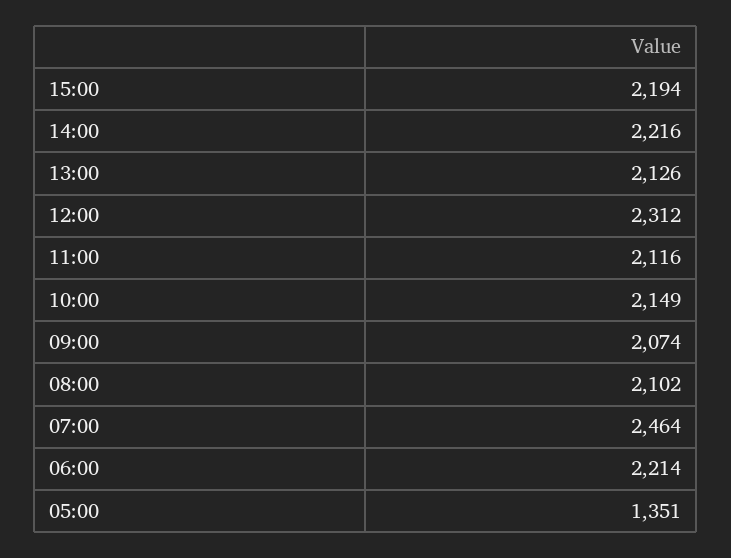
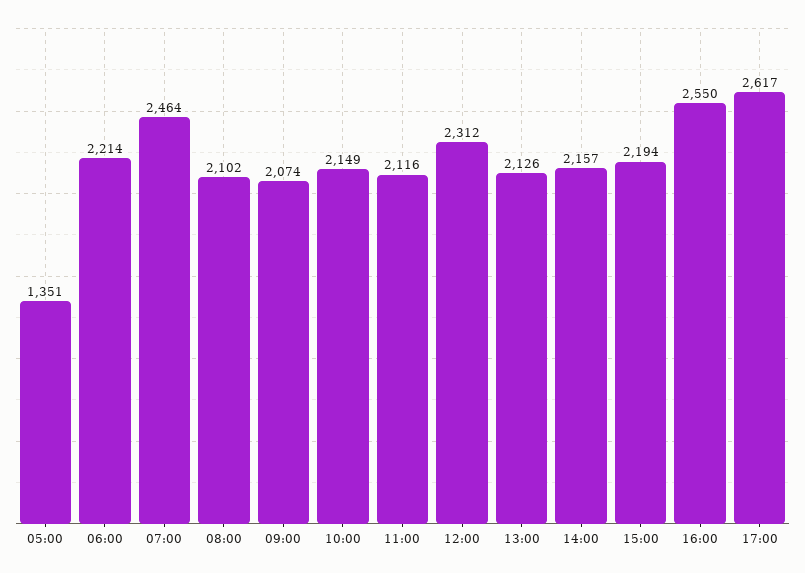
14:00: 2216 -> 2157
16:00: none -> 2550
17:00: none -> 2617

